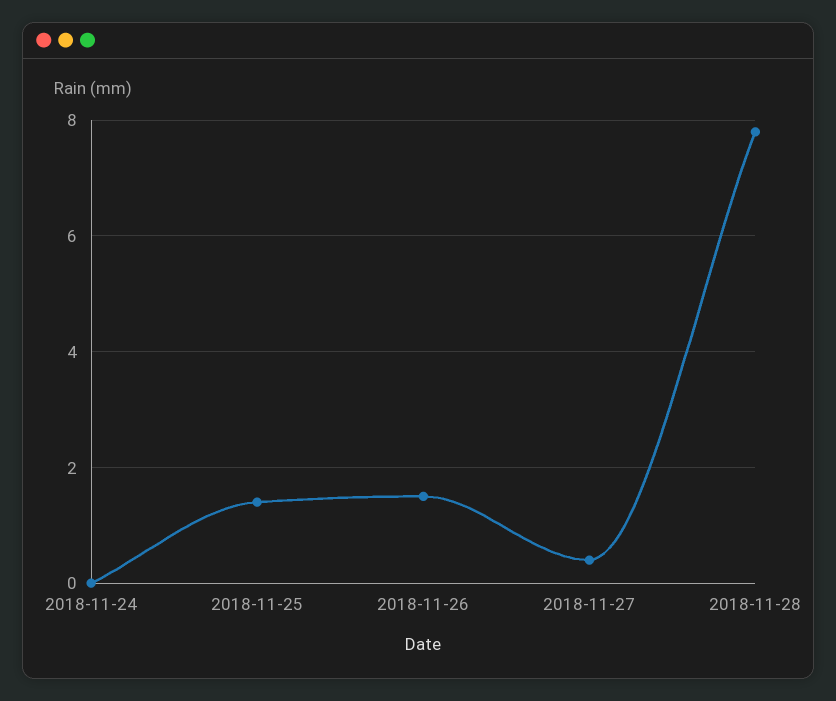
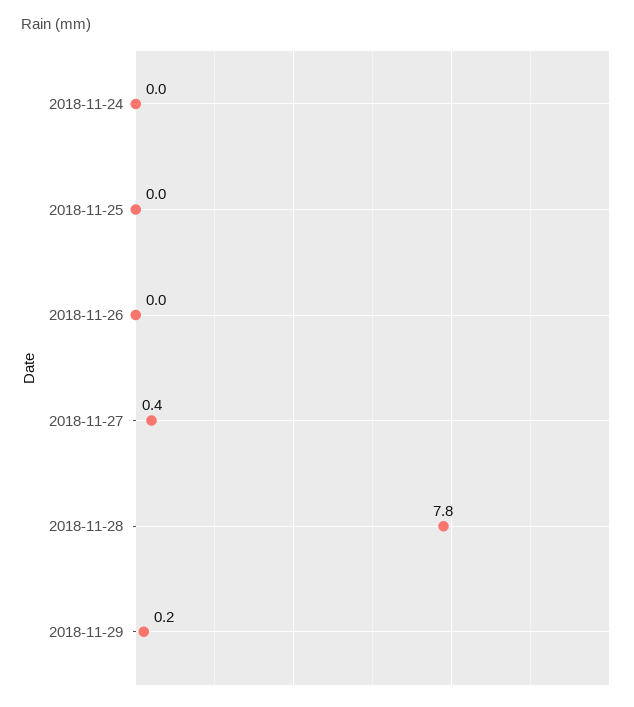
2018-11-25: 1.5 -> 0
2018-11-26: 1.5 -> 0
2018-11-29: none -> 0.2

